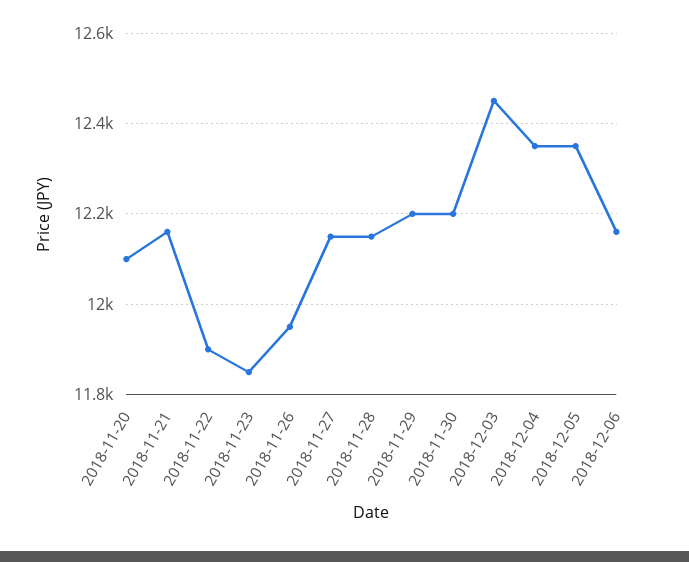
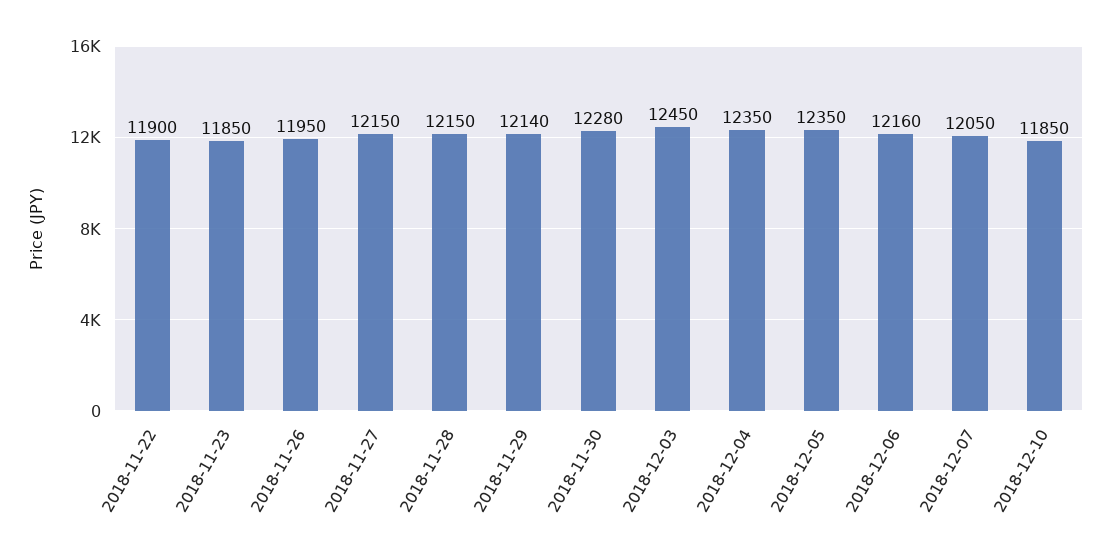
2018-11-20: 12100 -> none
2018-11-21: 12160 -> none
2018-11-29: 12200 -> 12140
2018-11-30: 12200 -> 12280
2018-12-07: none -> 12050
2018-12-10: none -> 11850

